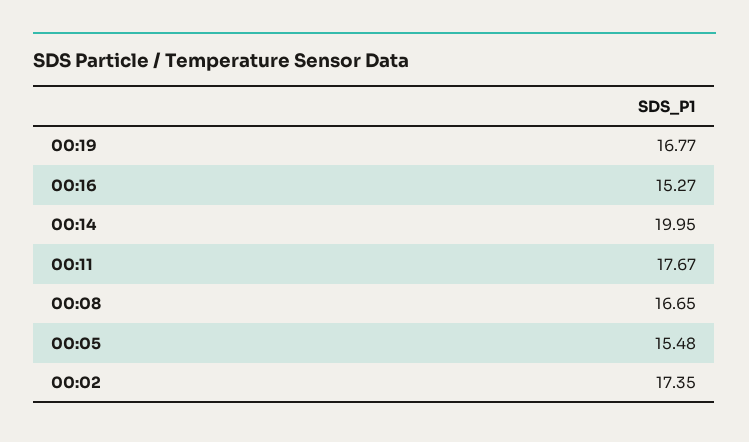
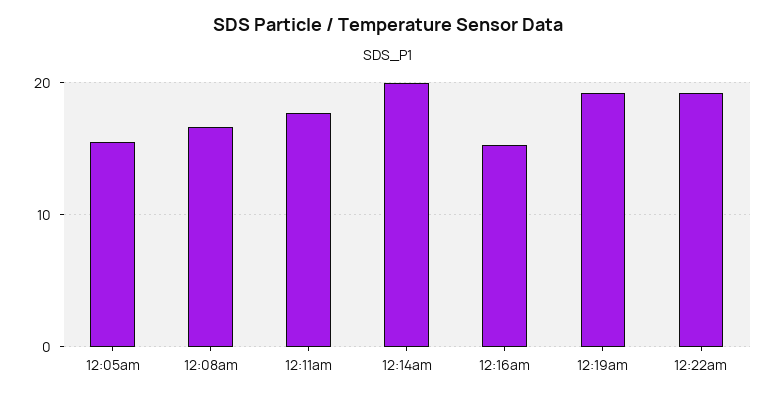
00:19: 16.77 -> 19
00:02: 17.35 -> none
12:22am: none -> 19

